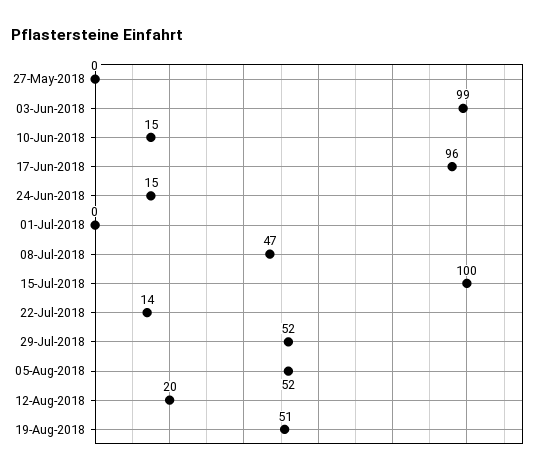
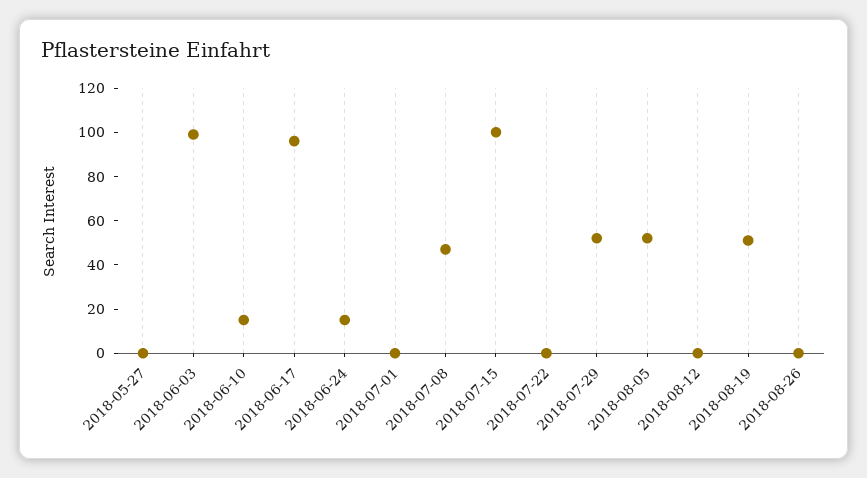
22-Jul-2018: 14 -> 0
12-Aug-2018: 20 -> 0
2018-08-26: none -> 0

